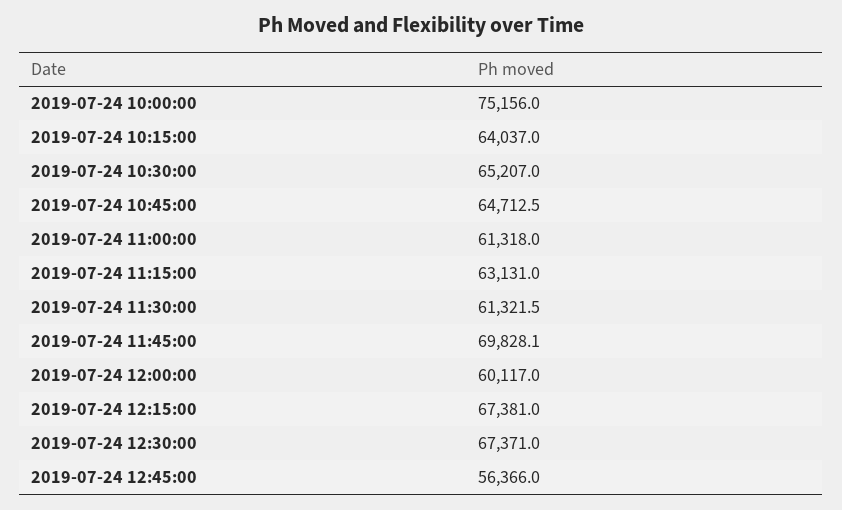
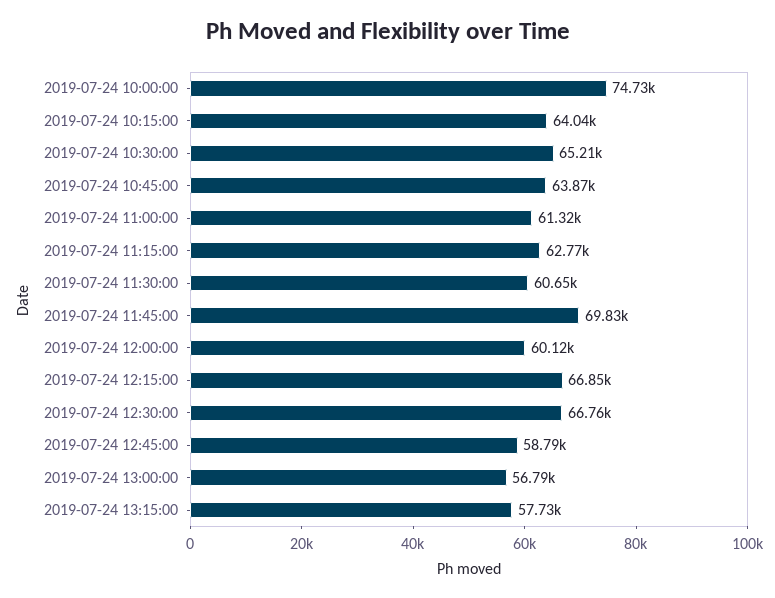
2019-07-24 10:00:00: 75156 -> 74730
2019-07-24 10:45:00: 64712.5 -> 63870
2019-07-24 11:15:00: 63131 -> 62770
2019-07-24 11:30:00: 61321.5 -> 60650
2019-07-24 12:15:00: 67381 -> 66850
2019-07-24 12:30:00: 67371 -> 66760
2019-07-24 12:45:00: 56366 -> 58790
2019-07-24 13:00:00: none -> 56790
2019-07-24 13:15:00: none -> 57730

